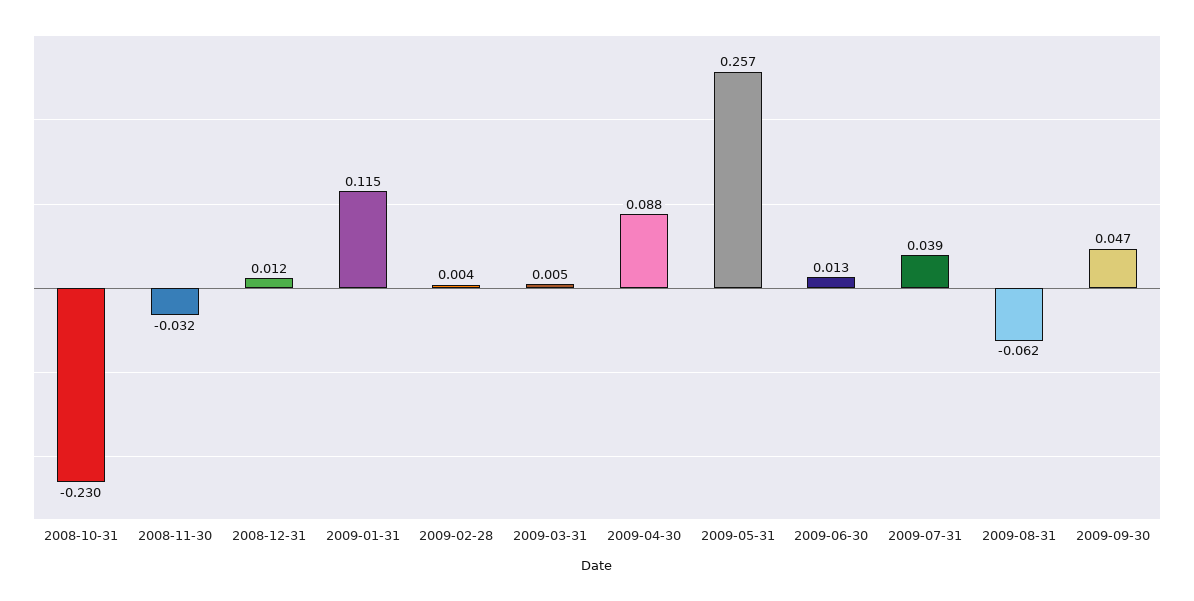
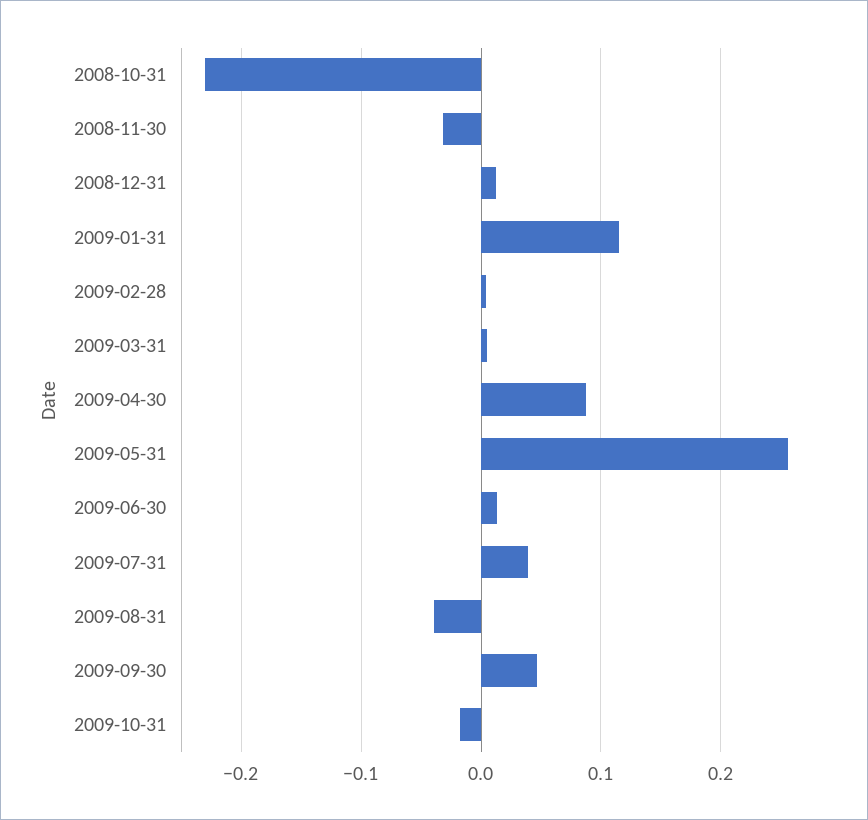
2009-08-31: -0.062 -> -0.04
2009-10-31: none -> -0.02

